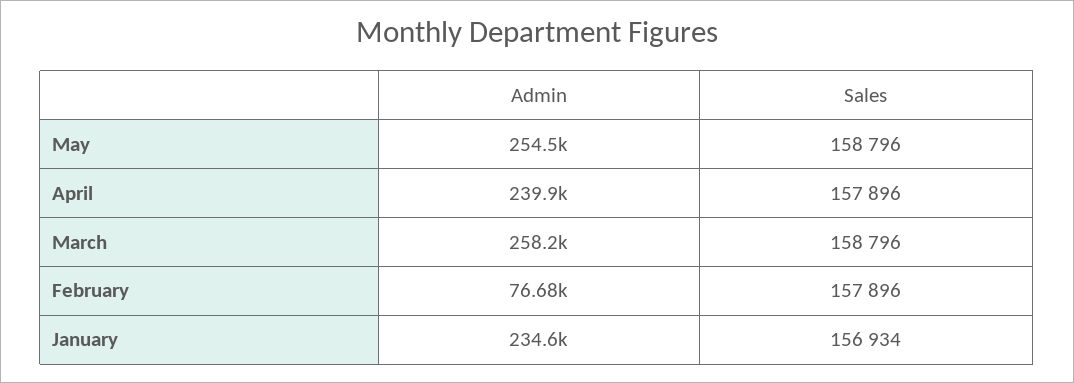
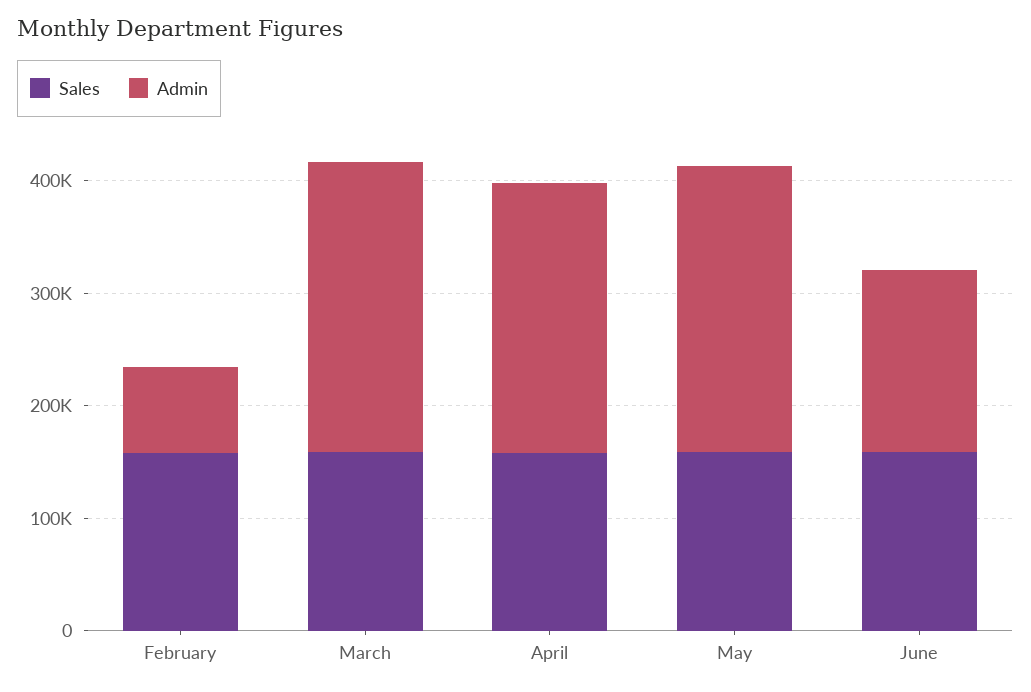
Admin, January: 234600 -> none
Sales, January: 156934 -> none
Sales, June: none -> 160000
Admin, June: none -> 160000

